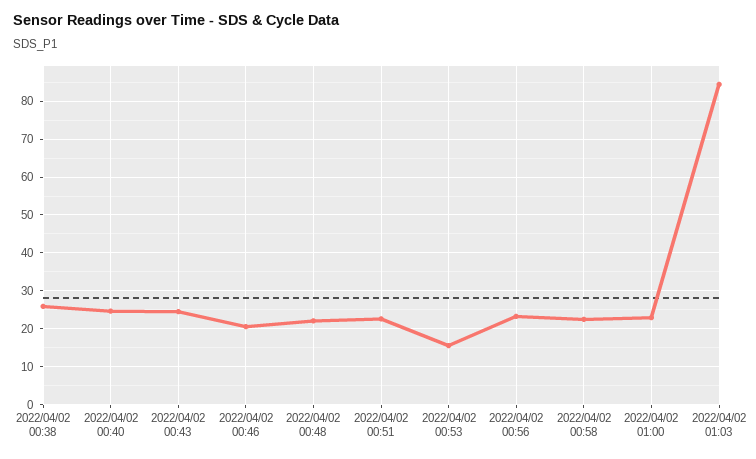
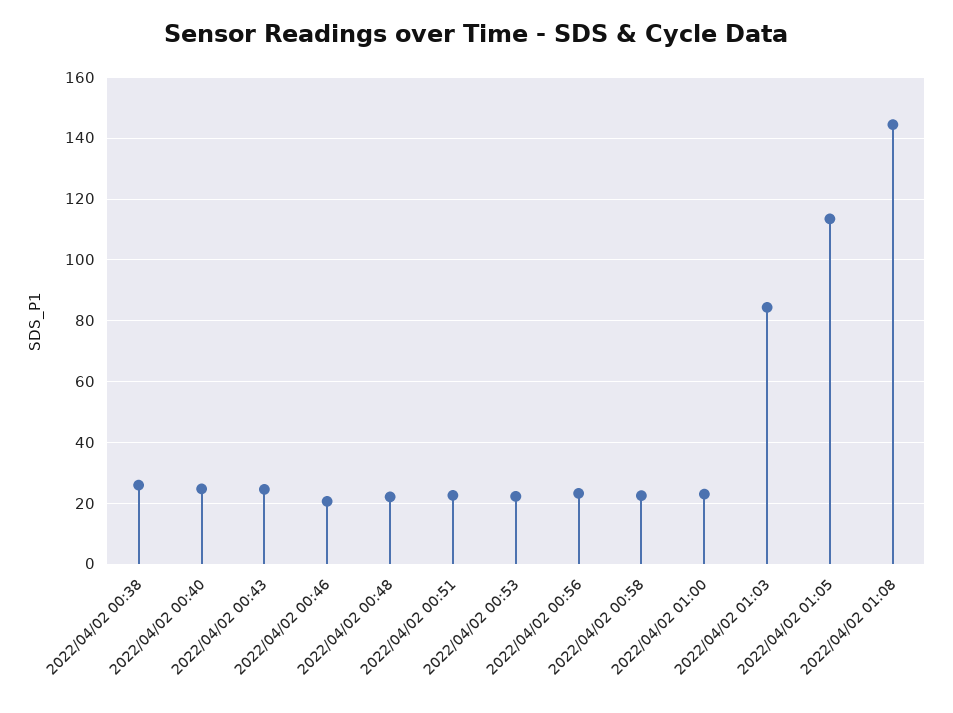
2022/04/02 00:53: 16 -> 22
2022/04/02 01:05: none -> 114
2022/04/02 01:08: none -> 144

